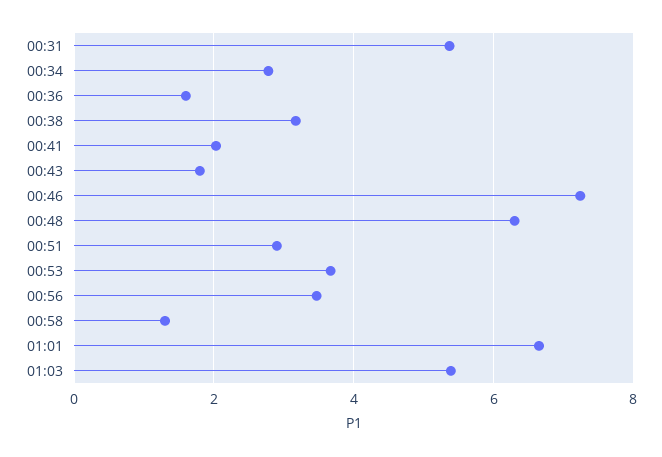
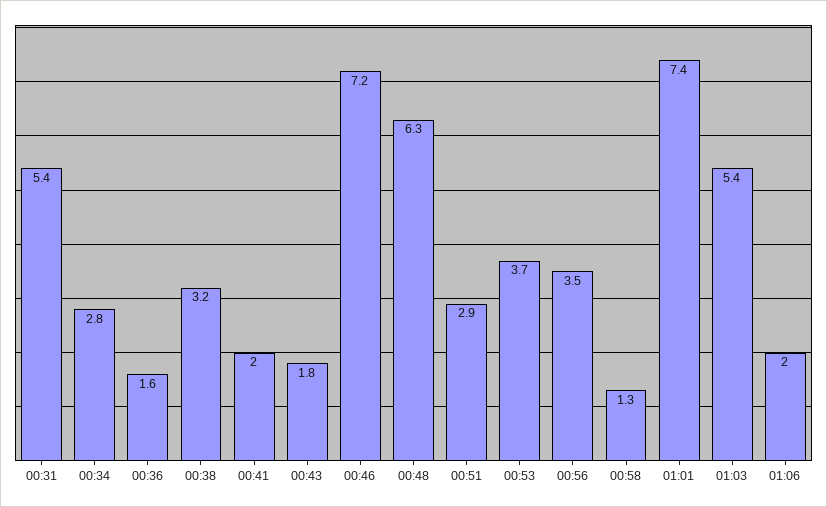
01:01: 6.6 -> 7.4
01:06: none -> 2

